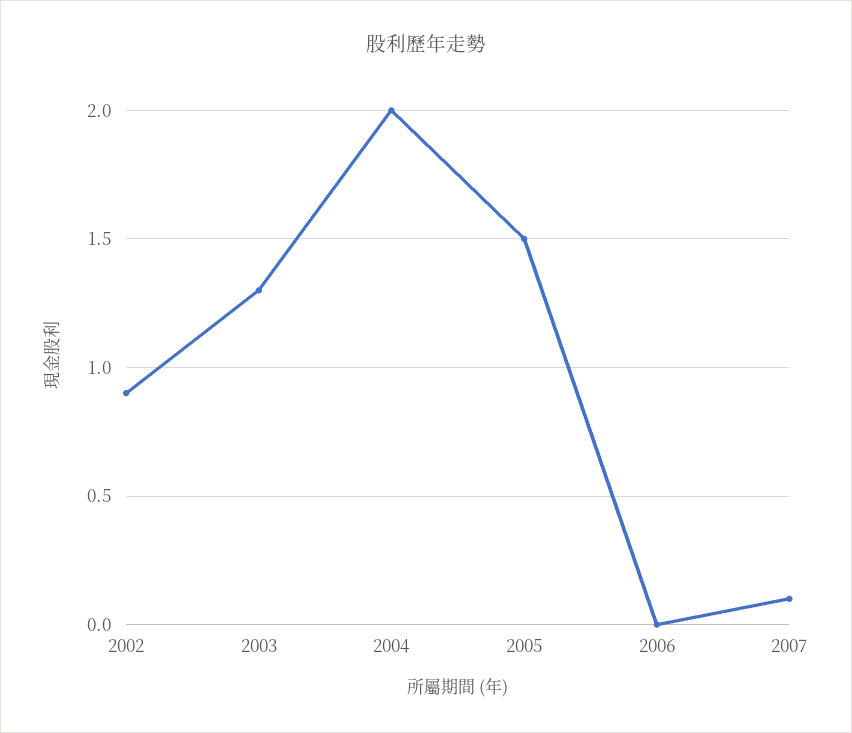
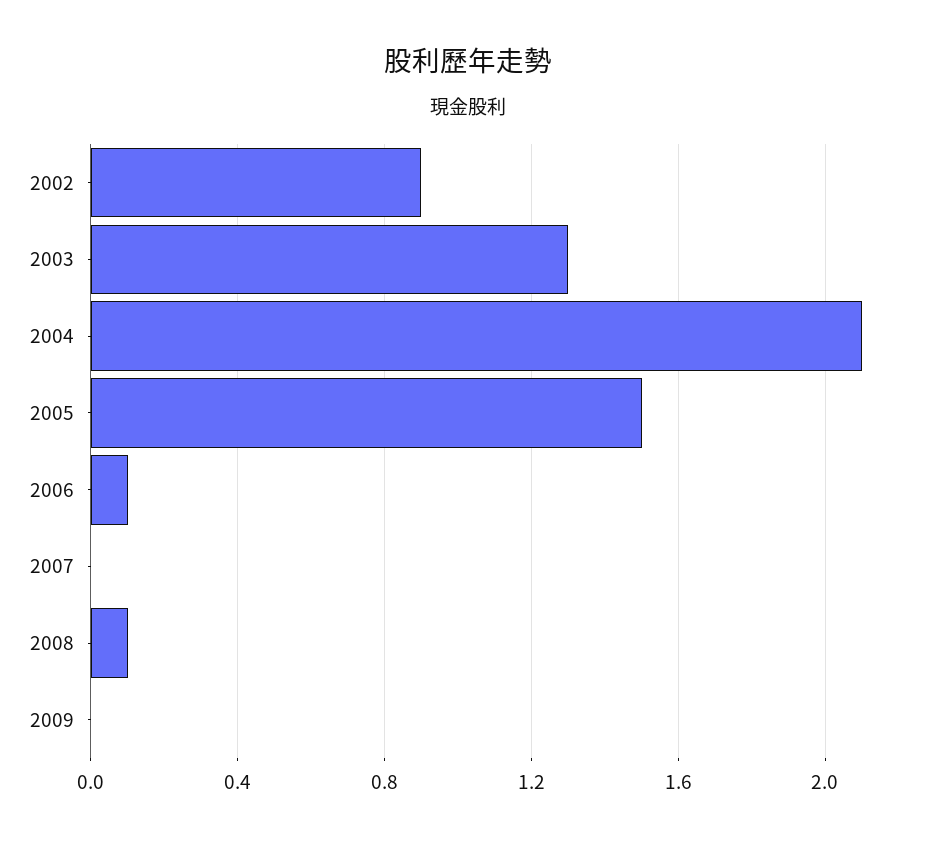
2004: 2 -> 2.1
2006: 0 -> 0.1
2007: 0.1 -> 0
2008: none -> 0.1
2009: none -> 0

